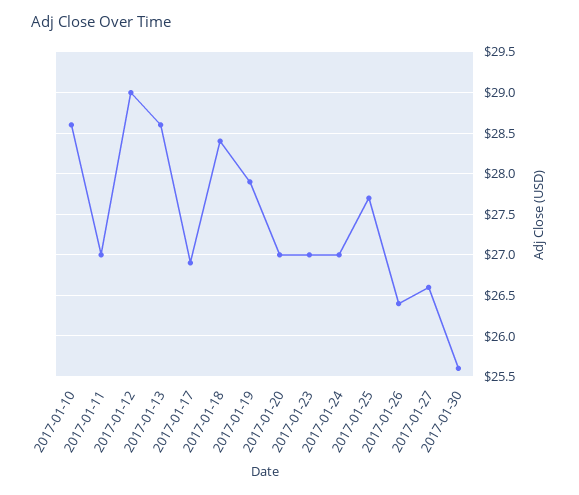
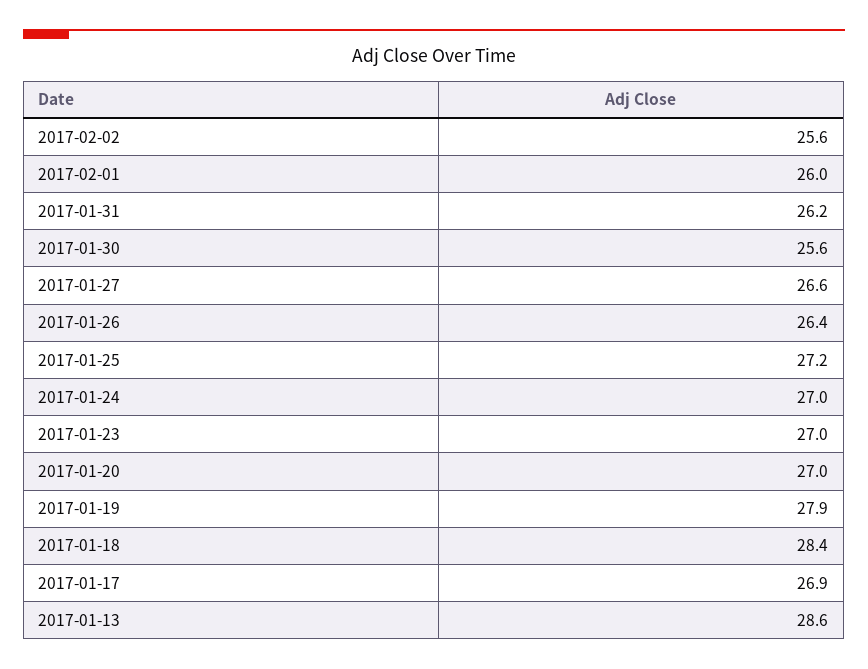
2017-01-10: 28.6 -> none
2017-01-11: 27 -> none
2017-01-12: 29 -> none
2017-01-25: 27.7 -> 27.2
2017-02-02: none -> 25.6
2017-02-01: none -> 26
2017-01-31: none -> 26.2

